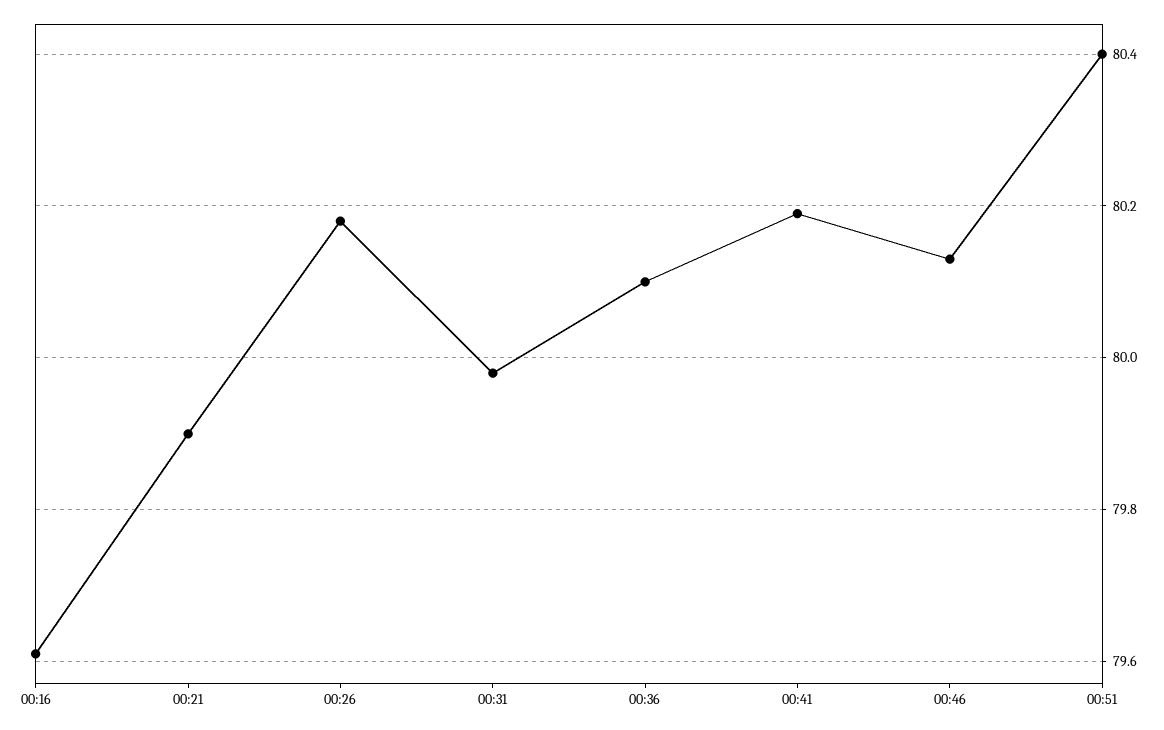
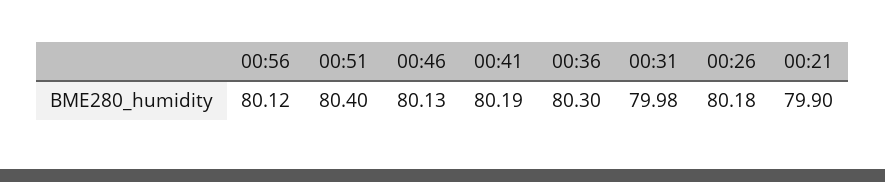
00:16: 79.6 -> none
00:36: 80.1 -> 80.3
00:56: none -> 80.12

